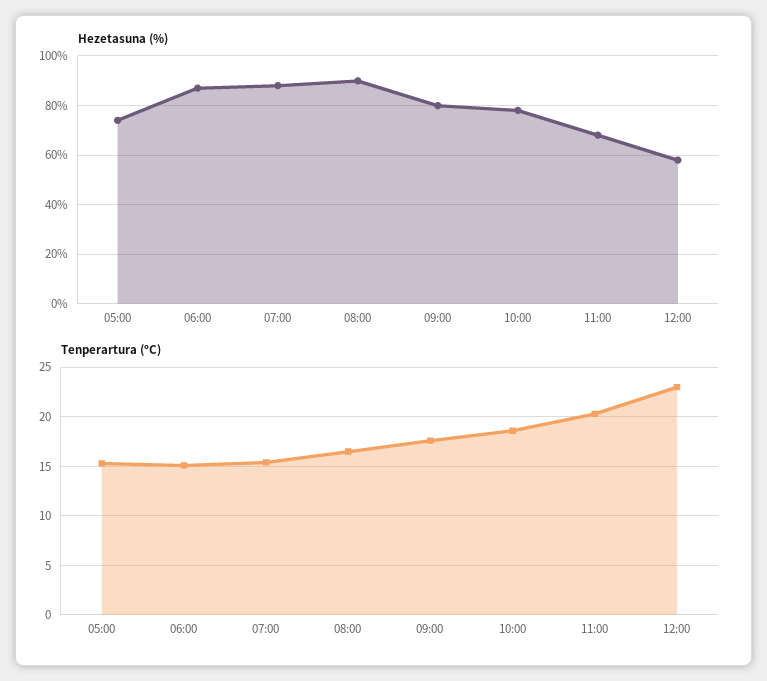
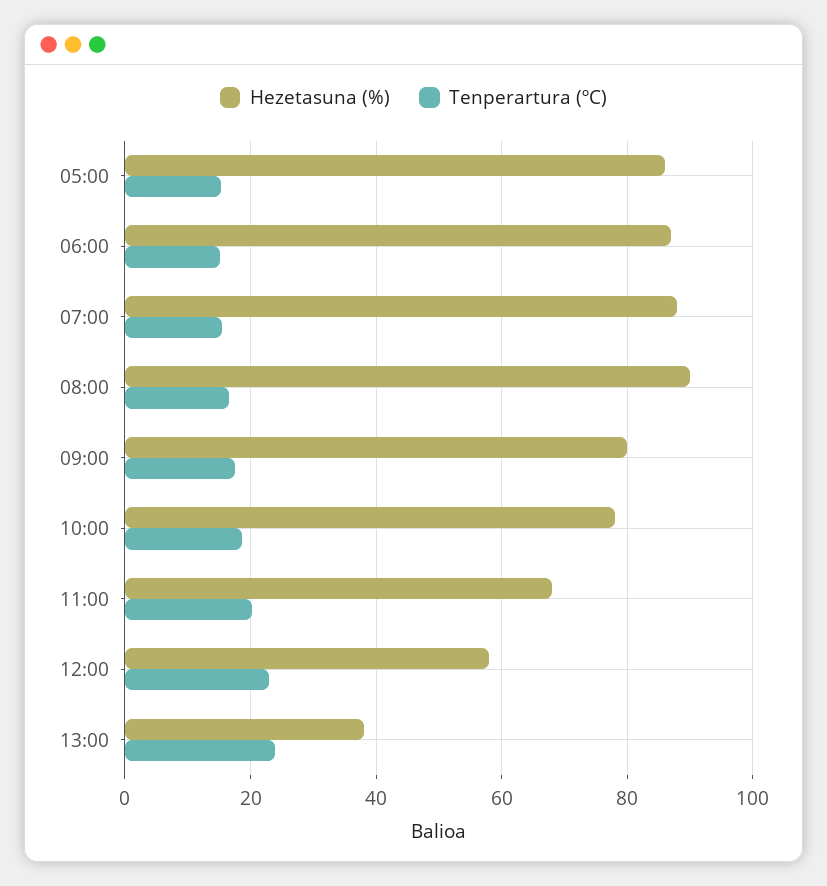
Hezetasuna (%), 05:00: 75 -> 86
Hezetasuna (%), 13:00: none -> 38
Tenperartura (ºC), 13:00: none -> 24

